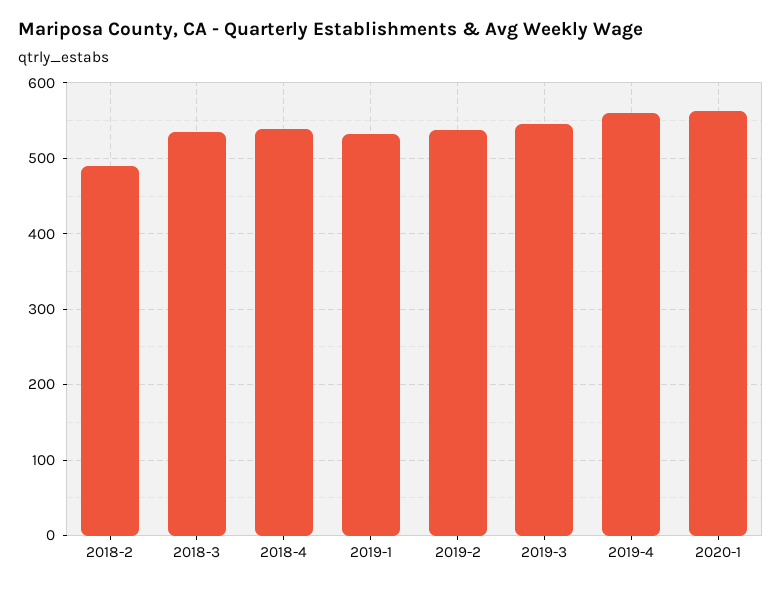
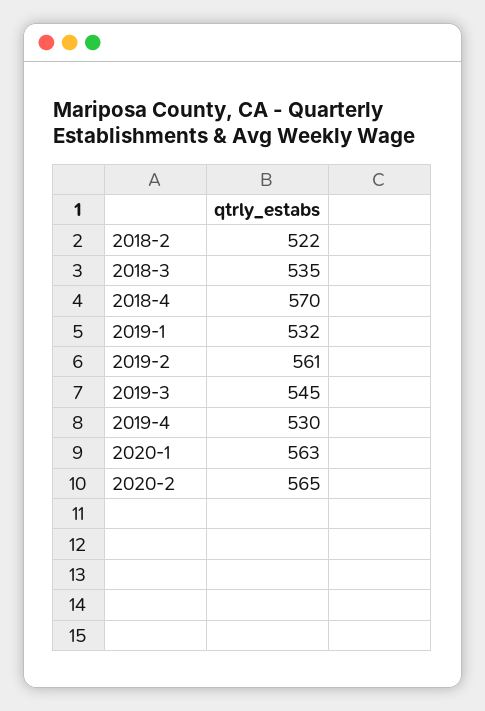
2018-2: 490 -> 522
2018-4: 540 -> 570
2019-2: 540 -> 561
2019-4: 560 -> 530
2020-2: none -> 565

